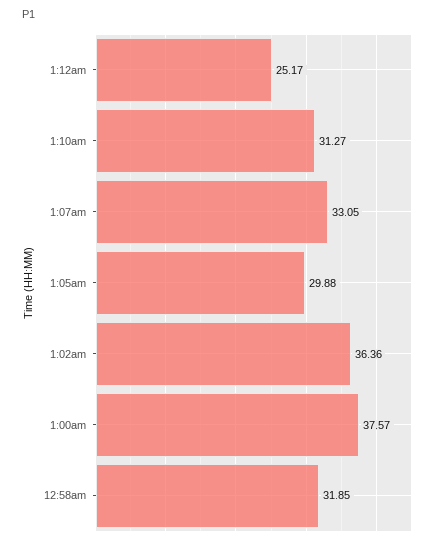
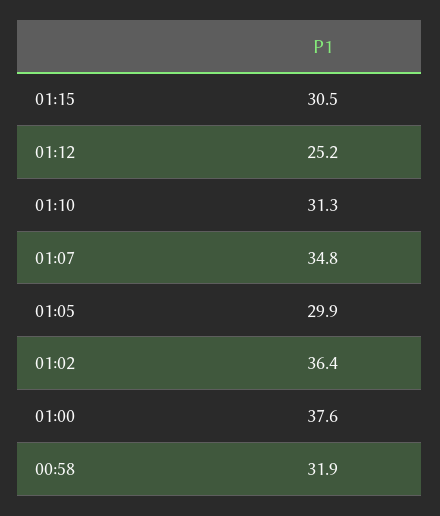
1:07am: 33.05 -> 34.8
01:15: none -> 30.5

